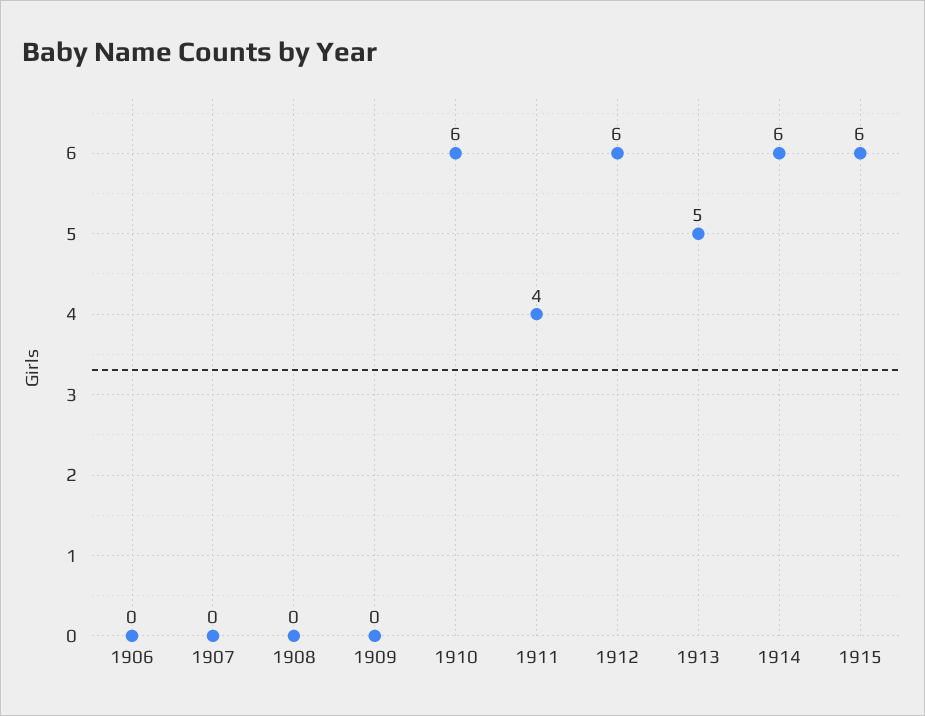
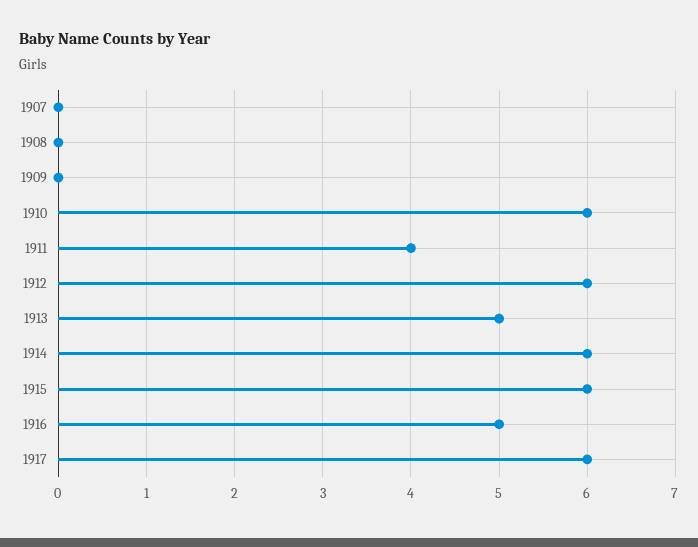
1906: 0 -> none
1916: none -> 5
1917: none -> 6

